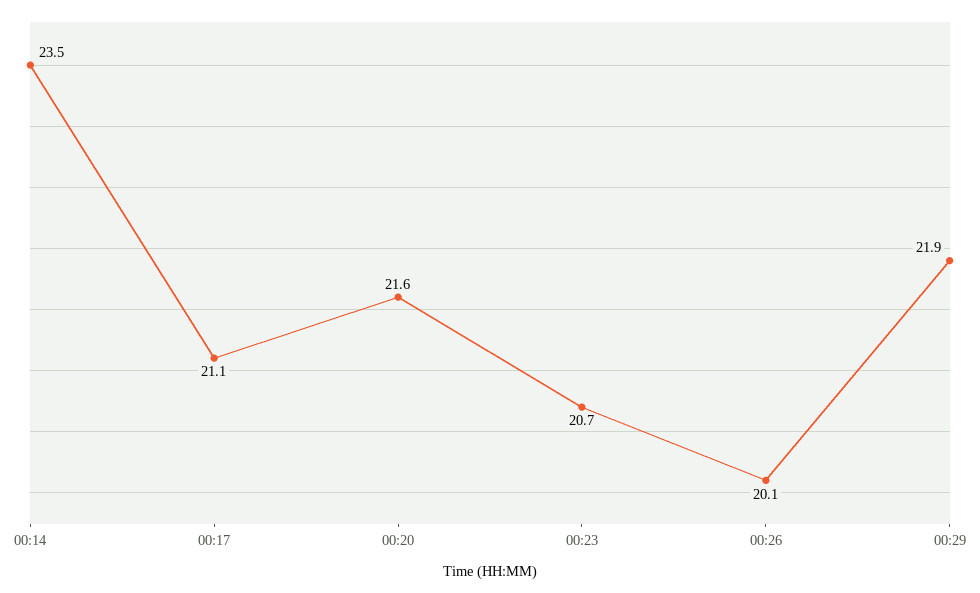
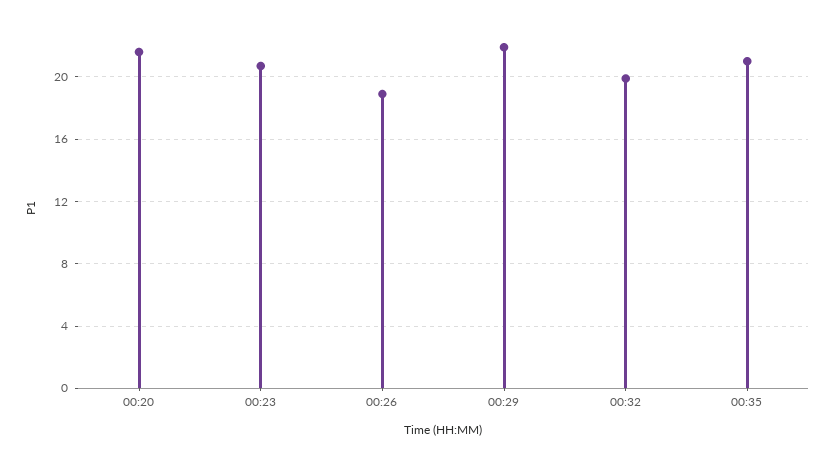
00:14: 23.5 -> none
00:17: 21.1 -> none
00:26: 20.1 -> 19
00:32: none -> 20
00:35: none -> 21

